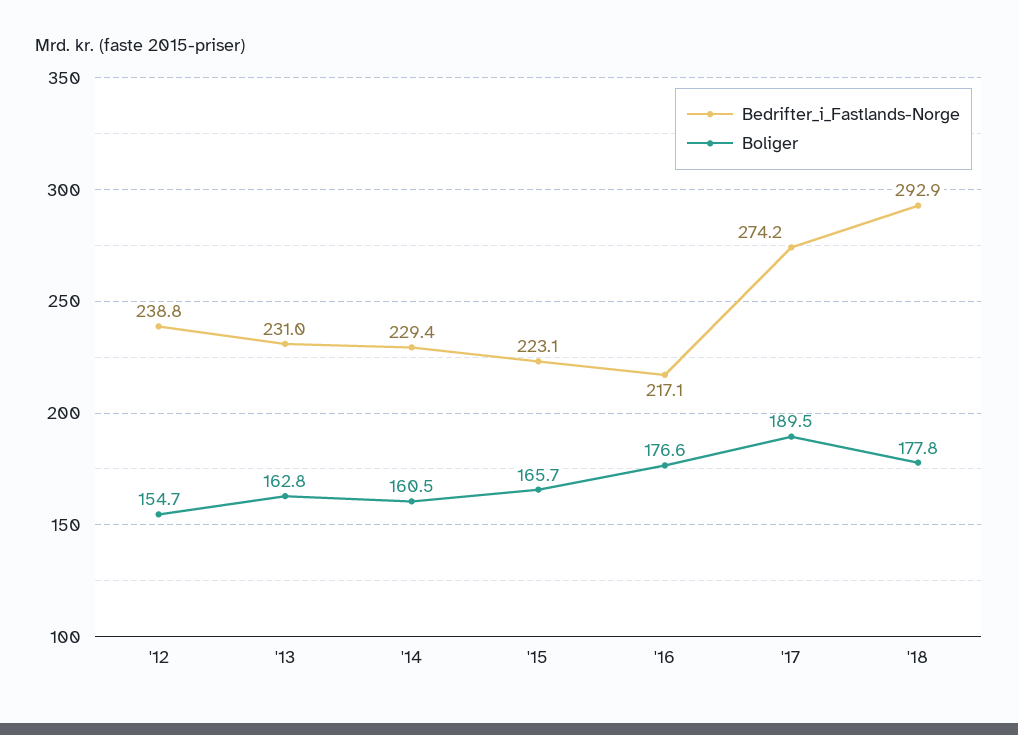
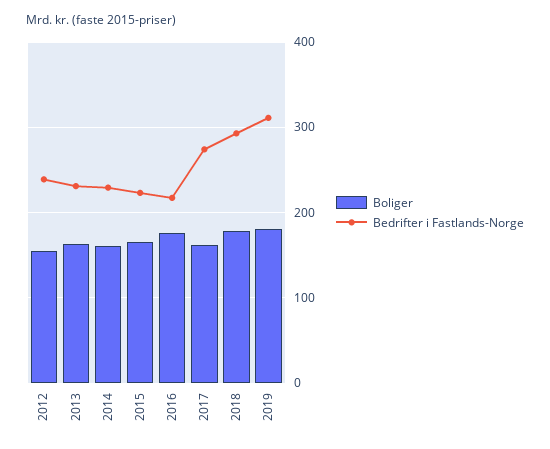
Boliger, '17: 189.5 -> 160
Boliger, 2019: none -> 180
Bedrifter_i_Fastlands-Norge, 2019: none -> 310

